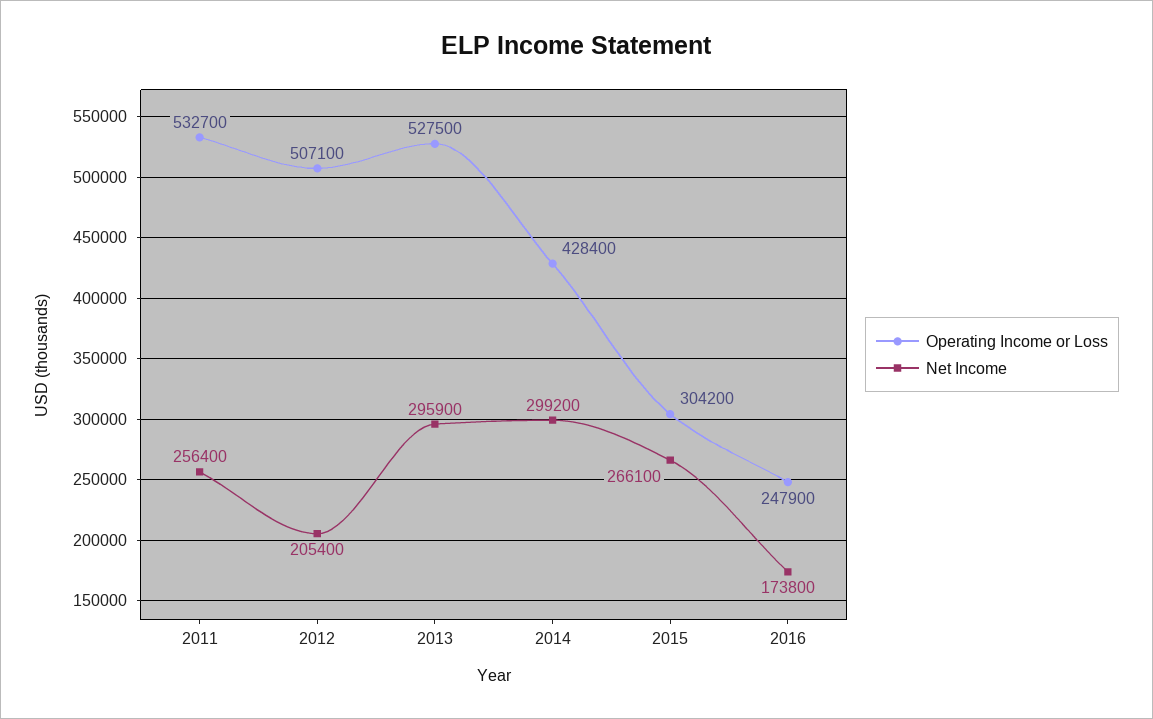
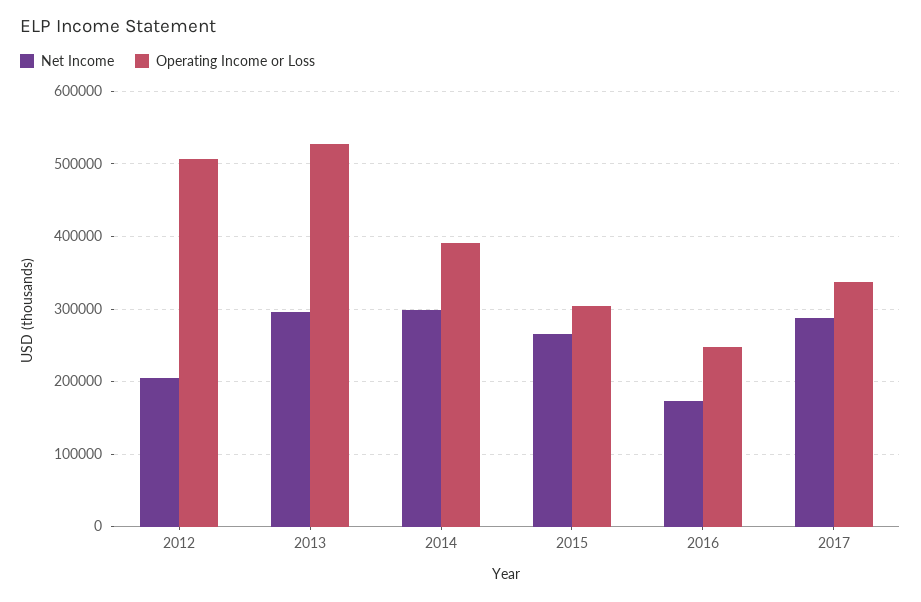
Operating Income or Loss, 2011: 532700 -> none
Net Income, 2011: 256400 -> none
Operating Income or Loss, 2014: 428400 -> 390000
Net Income, 2017: none -> 290000
Operating Income or Loss, 2017: none -> 340000

